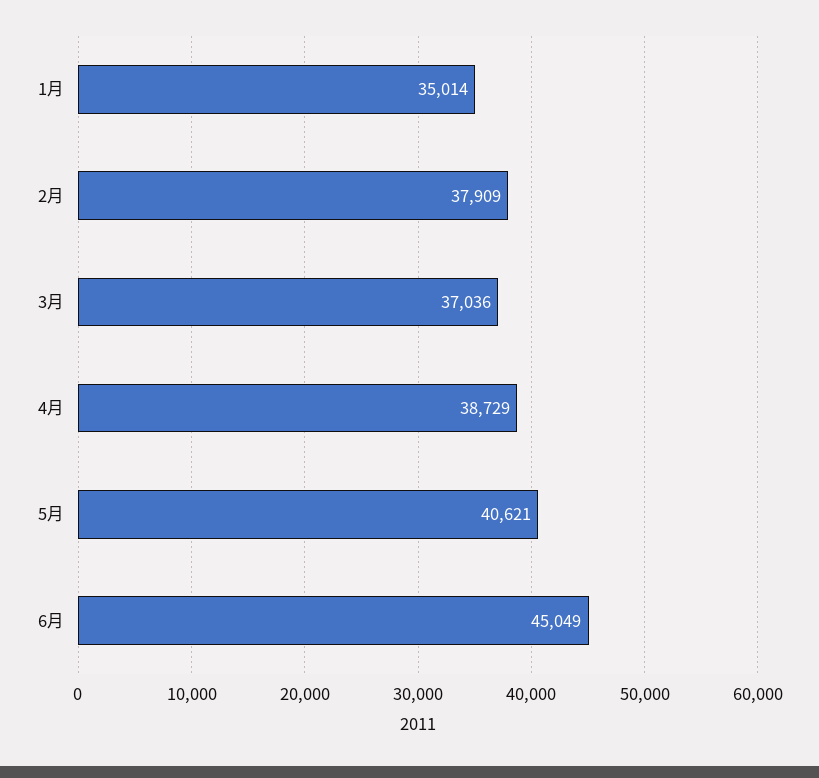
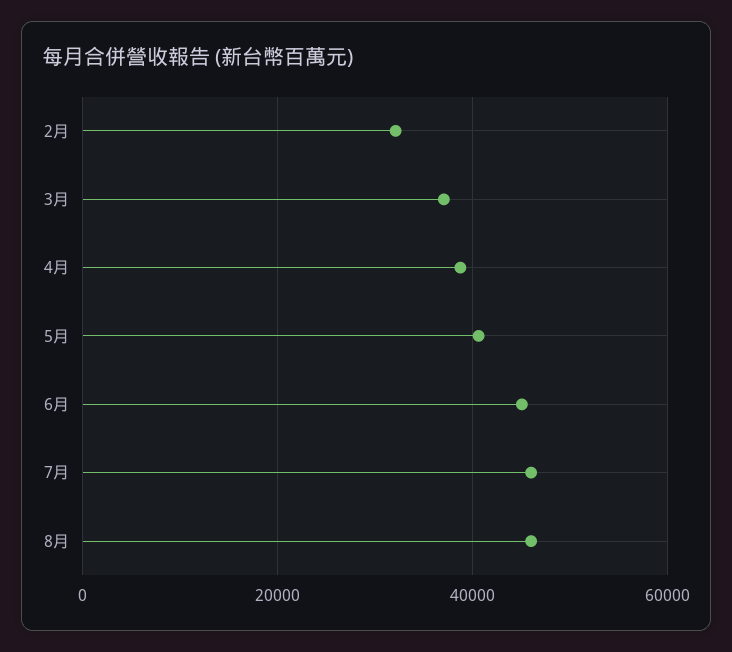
1月: 35014 -> none
2月: 37909 -> 32000
7月: none -> 46000
8月: none -> 46000

